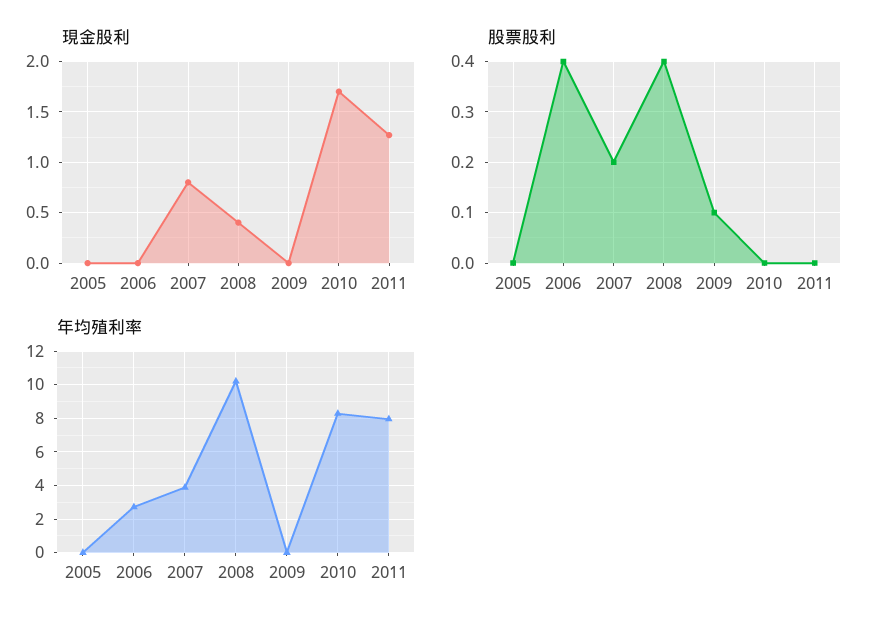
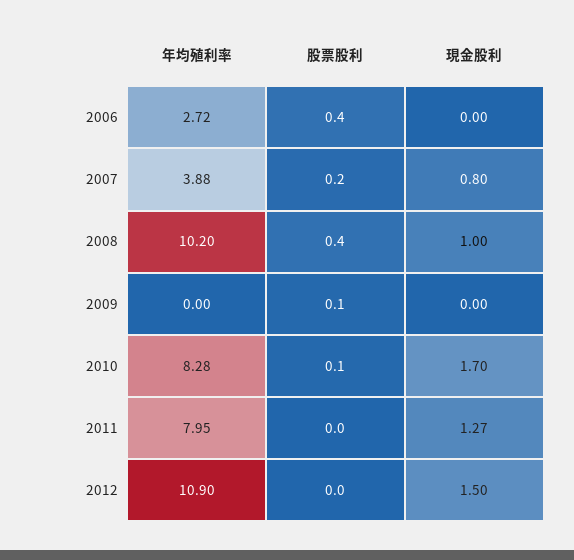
現金股利, 2005: 0 -> none
現金股利, 2008: 0.4 -> 1
股票股利, 2005: 0 -> none
股票股利, 2010: 0 -> 0.1
年均殖利率, 2005: 0 -> none
年均殖利率, 2012: none -> 10.9
股票股利, 2012: none -> 0
現金股利, 2012: none -> 1.5

